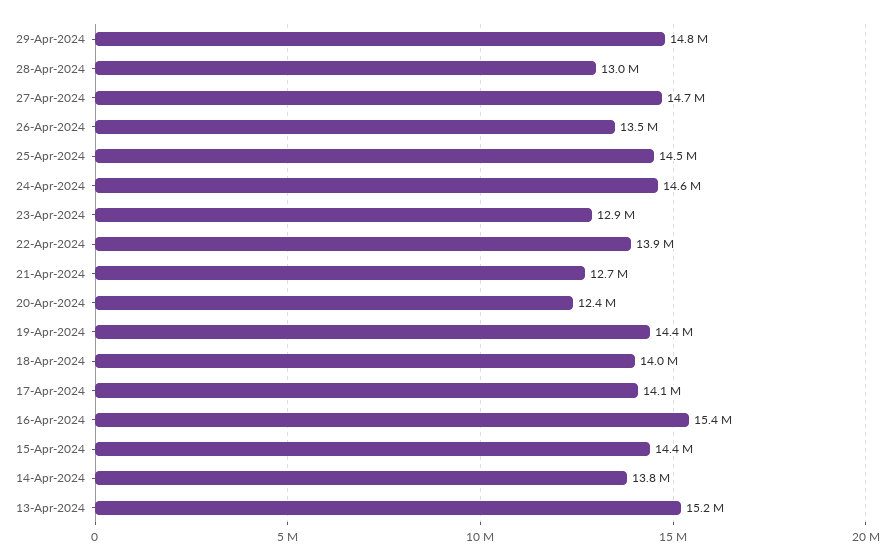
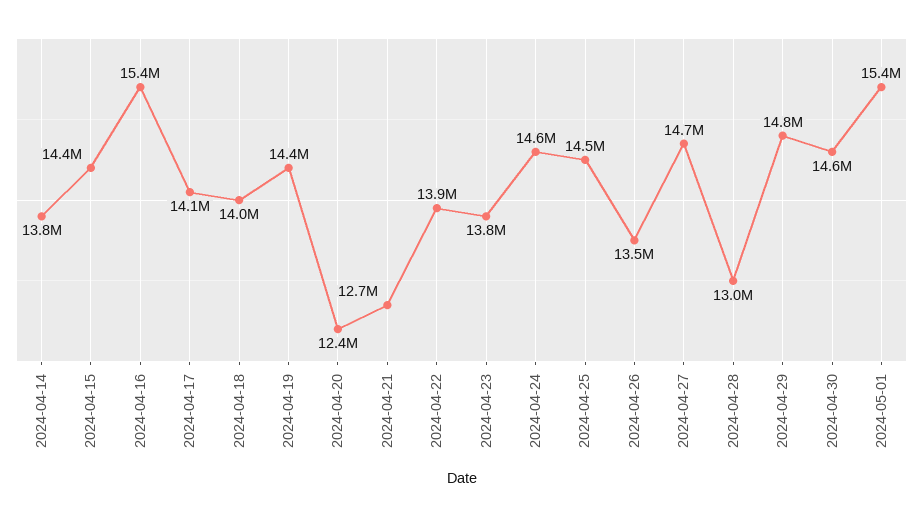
23-Apr-2024: 12900000 -> 13800000
13-Apr-2024: 15200000 -> none
2024-04-30: none -> 14600000
2024-05-01: none -> 15400000

